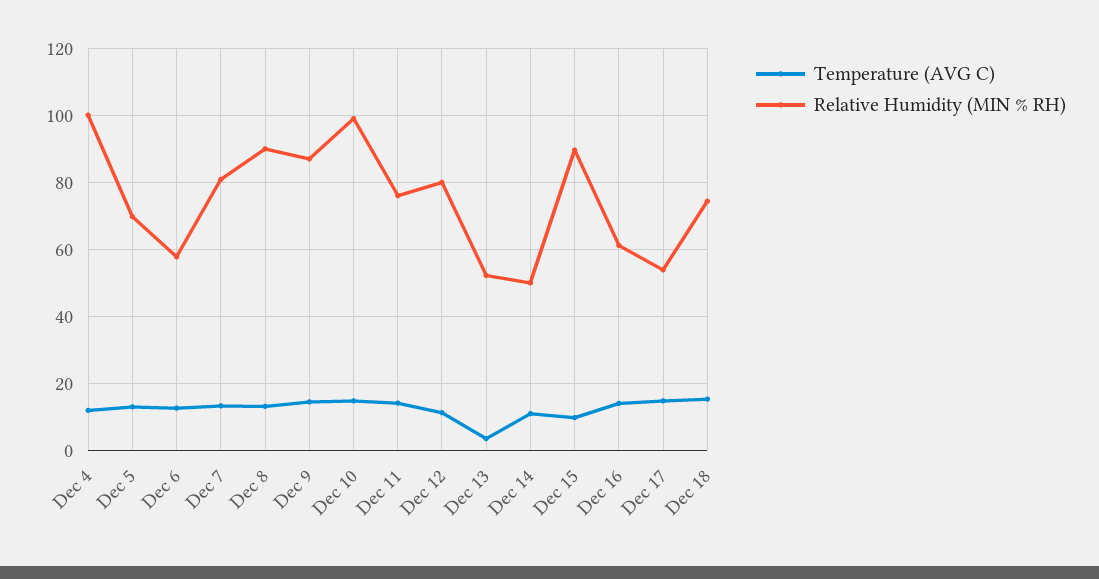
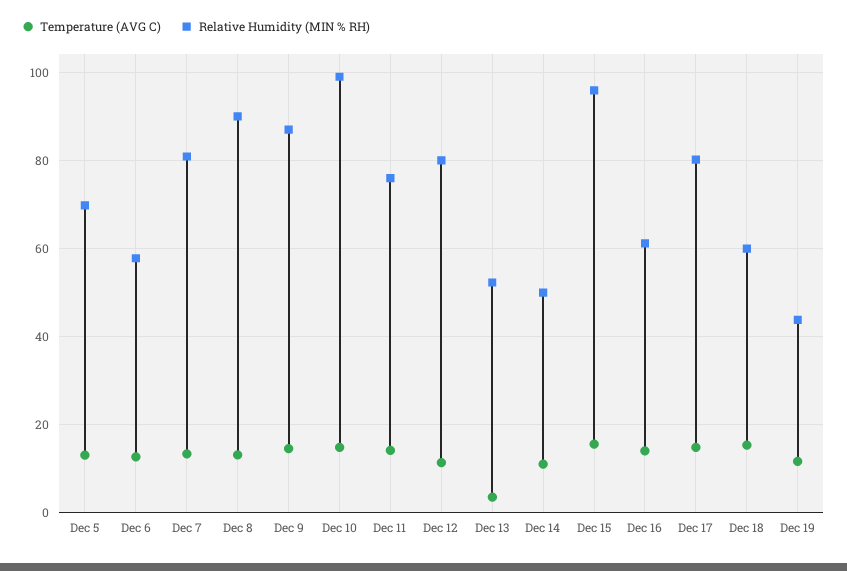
Temperature (AVG C), Dec 4: 12 -> none
Relative Humidity (MIN % RH), Dec 4: 100 -> none
Temperature (AVG C), Dec 15: 10 -> 16
Relative Humidity (MIN % RH), Dec 15: 90 -> 96
Relative Humidity (MIN % RH), Dec 17: 54 -> 80
Relative Humidity (MIN % RH), Dec 18: 74 -> 60
Temperature (AVG C), Dec 19: none -> 12
Relative Humidity (MIN % RH), Dec 19: none -> 44

